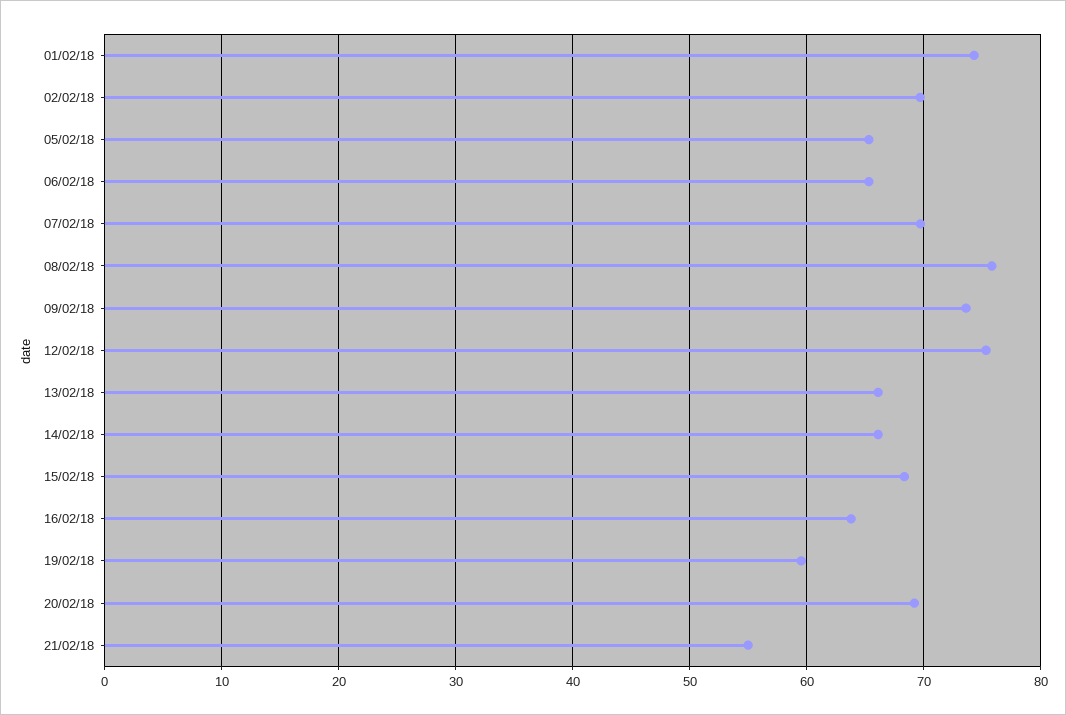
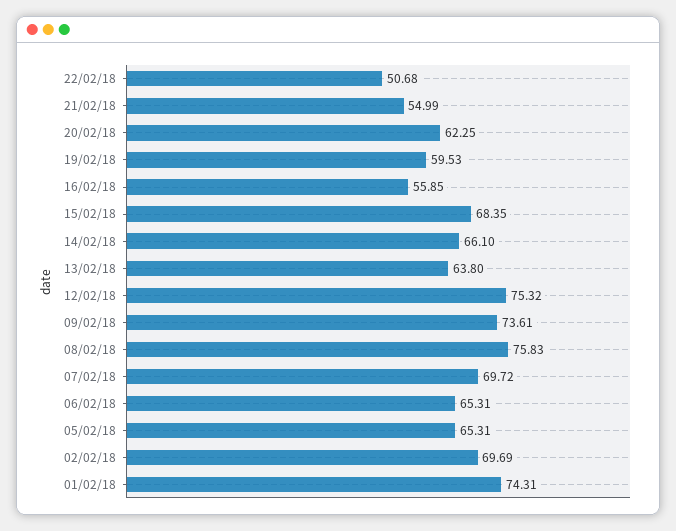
13/02/18: 66 -> 63.8
16/02/18: 64 -> 55.85
20/02/18: 69 -> 62.25
22/02/18: none -> 50.68

